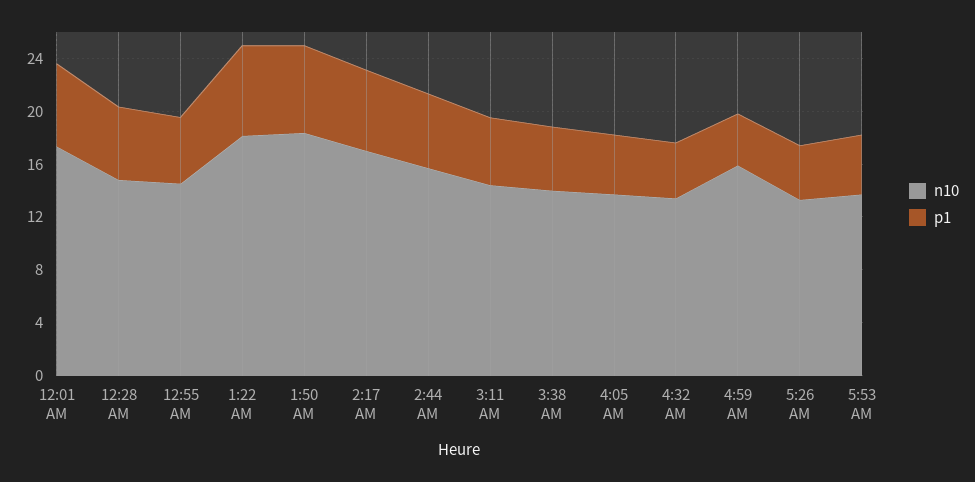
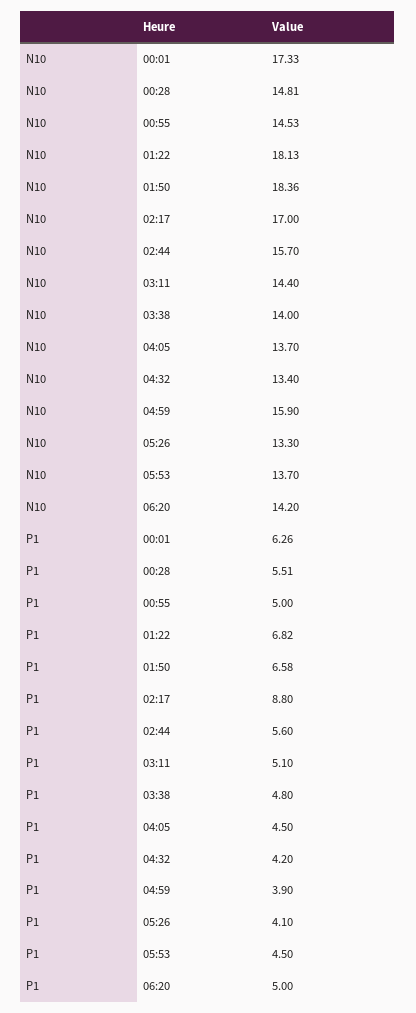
p1, 2:17 AM: 6 -> 8.8
n10, 06:20: none -> 14.2
p1, 06:20: none -> 5

